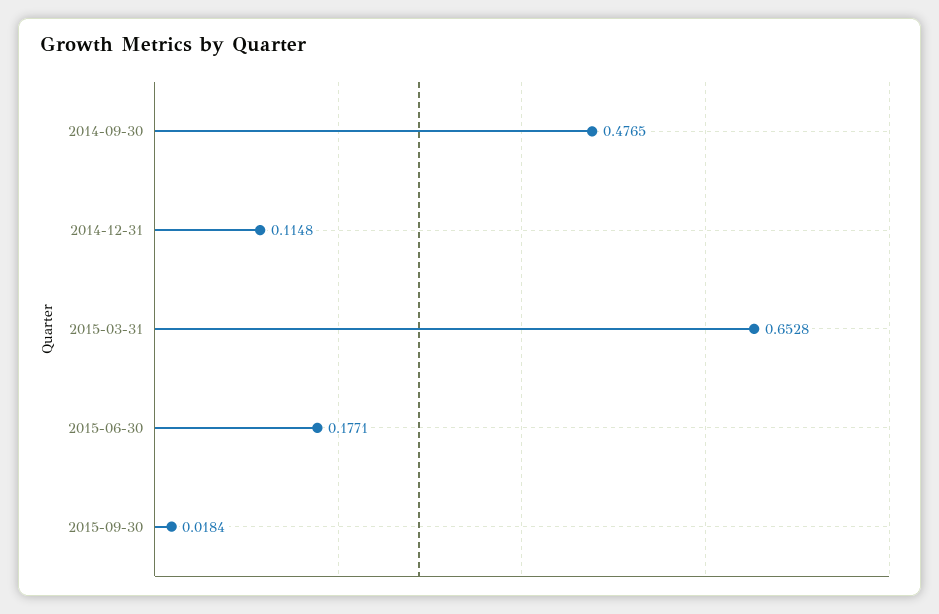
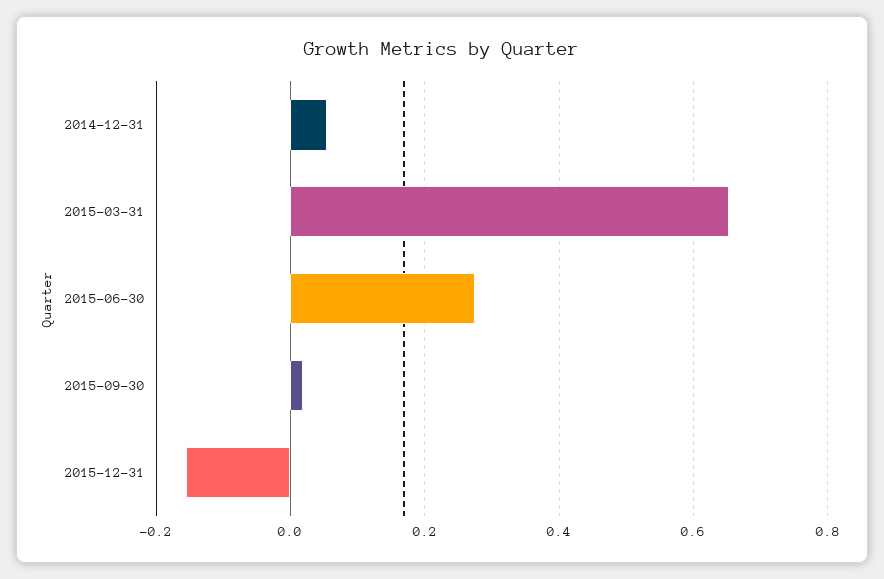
2014-09-30: 0.4765 -> none
2014-12-31: 0.1148 -> 0.06
2015-06-30: 0.1771 -> 0.28
2015-12-31: none -> -0.16

